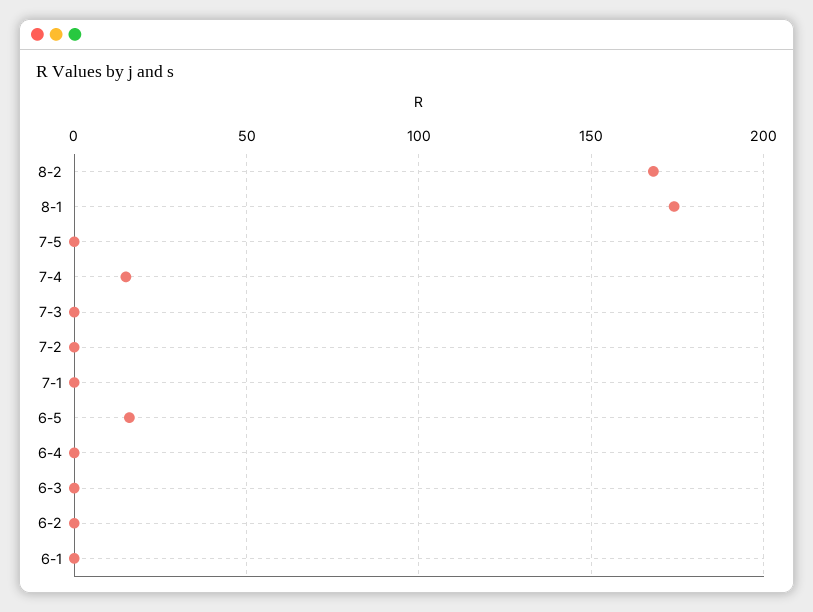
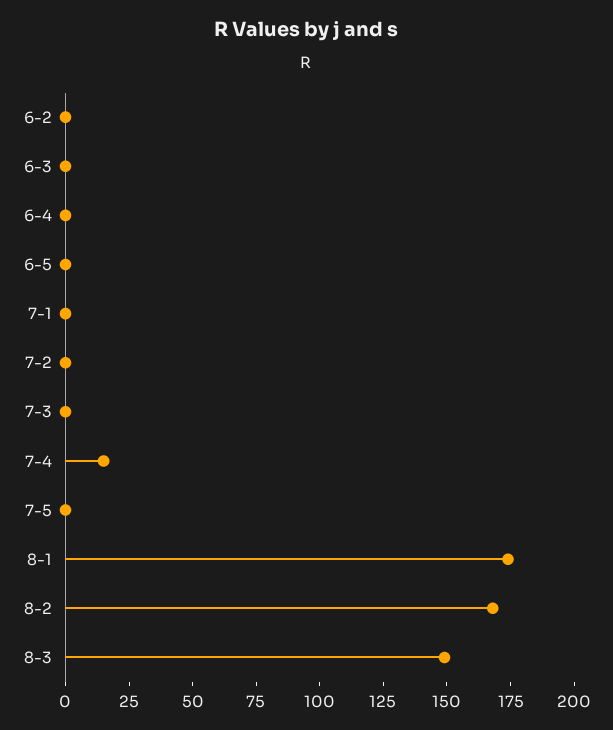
6-5: 15 -> 0
6-1: 0 -> none
8-3: none -> 150

